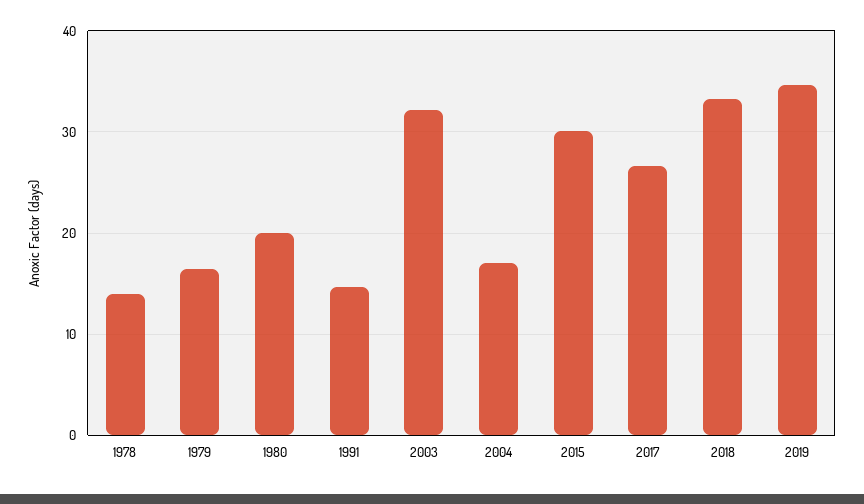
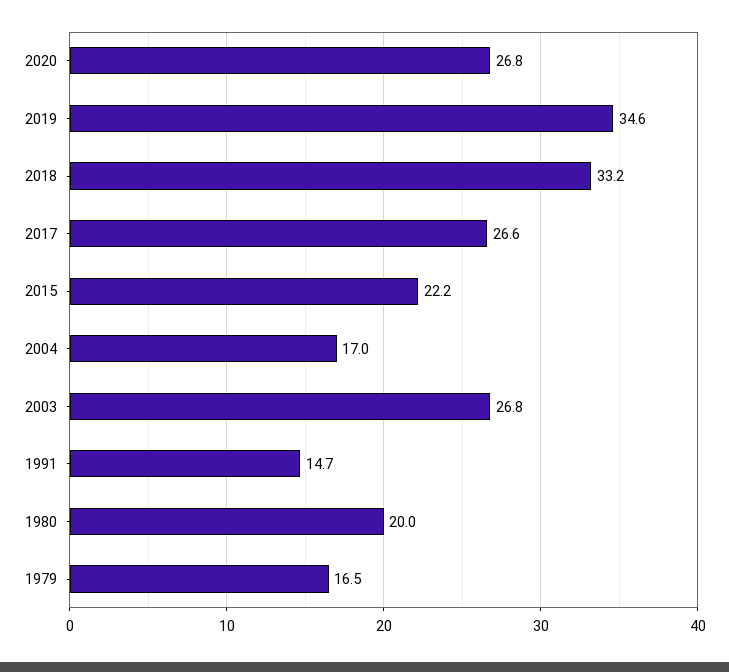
1978: 14 -> none
2003: 32 -> 26.8
2015: 30 -> 22.2
2020: none -> 26.8

